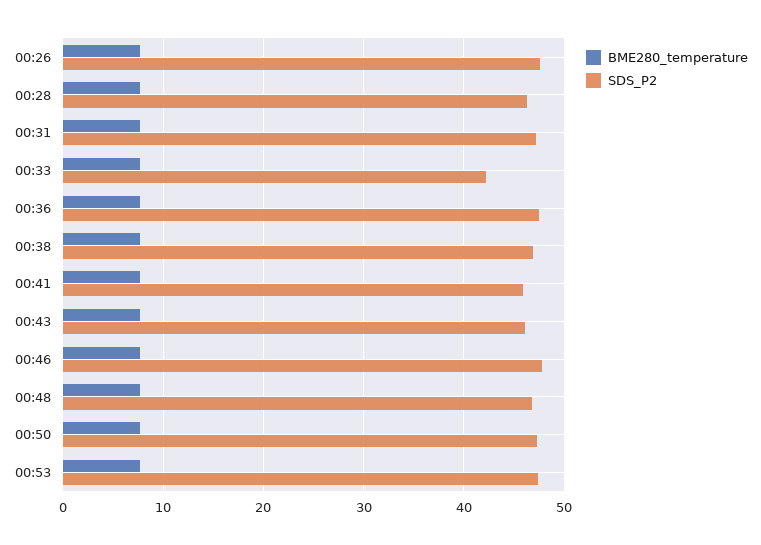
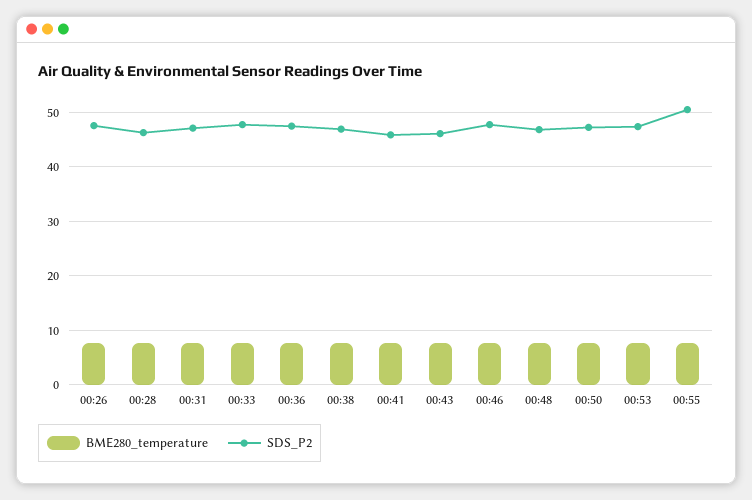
SDS_P2, 00:33: 42 -> 48
BME280_temperature, 00:55: none -> 8
SDS_P2, 00:55: none -> 50

